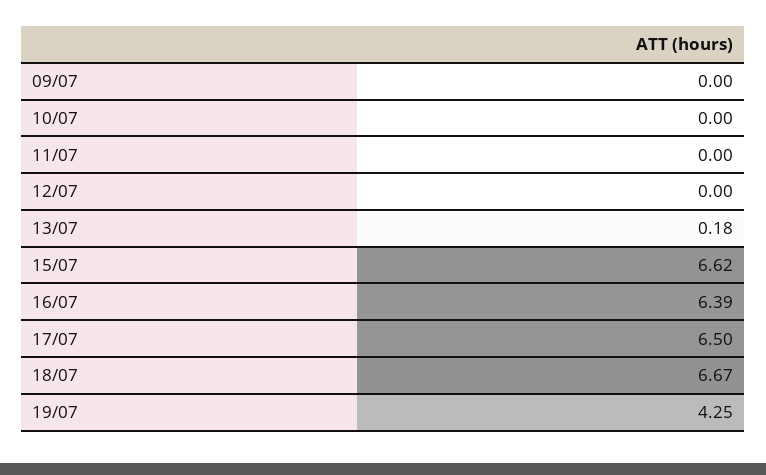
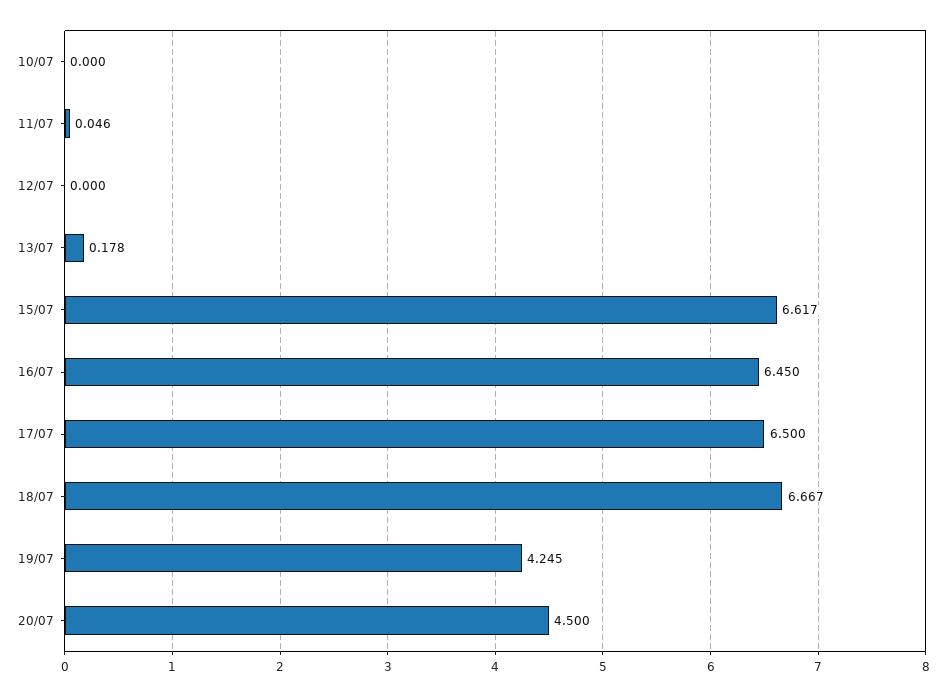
09/07: 0 -> none
11/07: 0 -> 0.046
16/07: 6.39 -> 6.45
20/07: none -> 4.5

